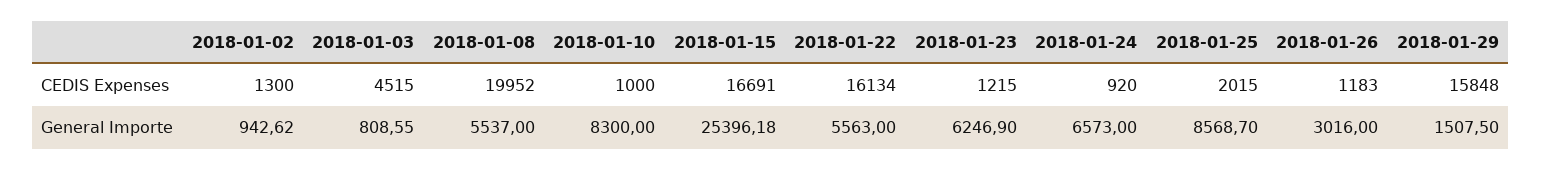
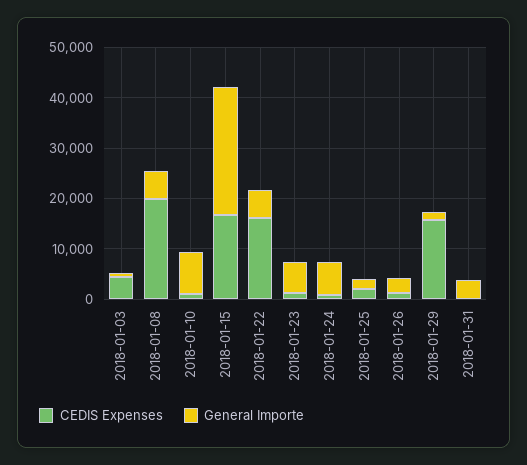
CEDIS Expenses, 2018-01-02: 1300 -> none
General Importe, 2018-01-02: 942.62 -> none
General Importe, 2018-01-25: 8568.7 -> 2000
CEDIS Expenses, 2018-01-31: none -> 0
General Importe, 2018-01-31: none -> 4000

